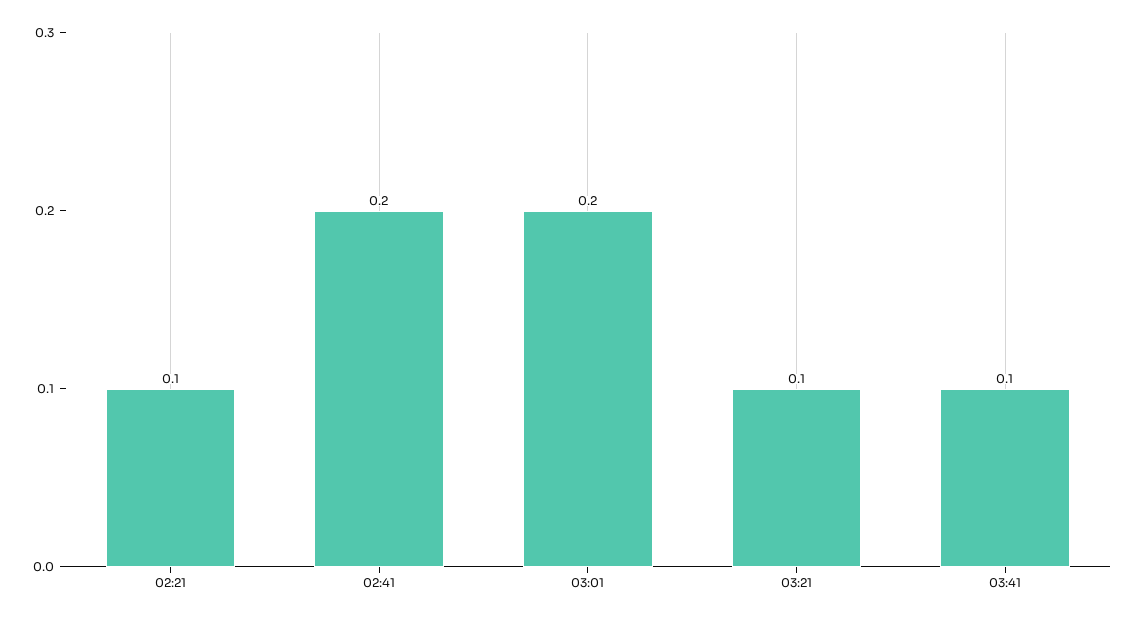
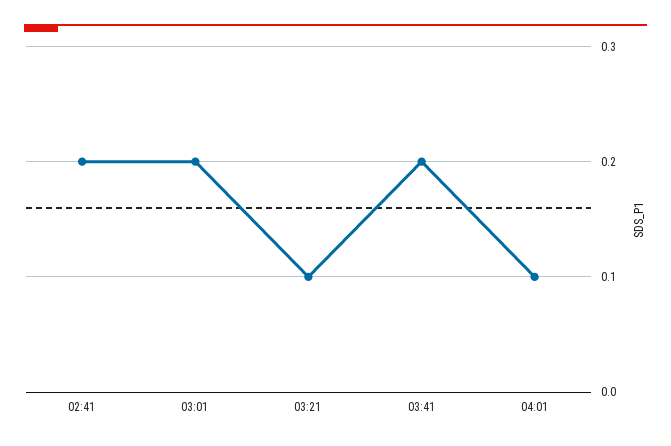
02:21: 0.1 -> none
03:41: 0.1 -> 0.2
04:01: none -> 0.1

